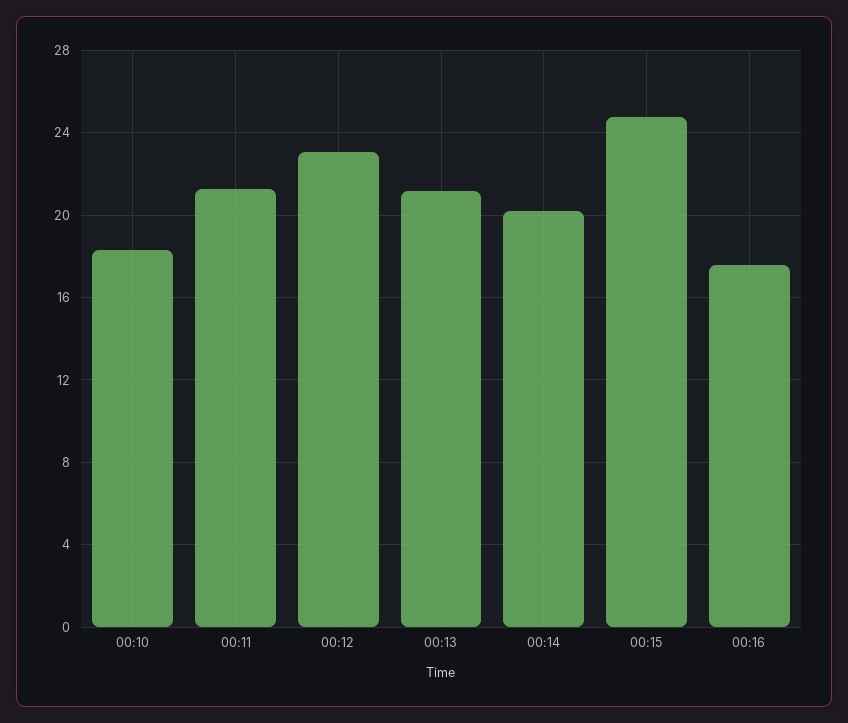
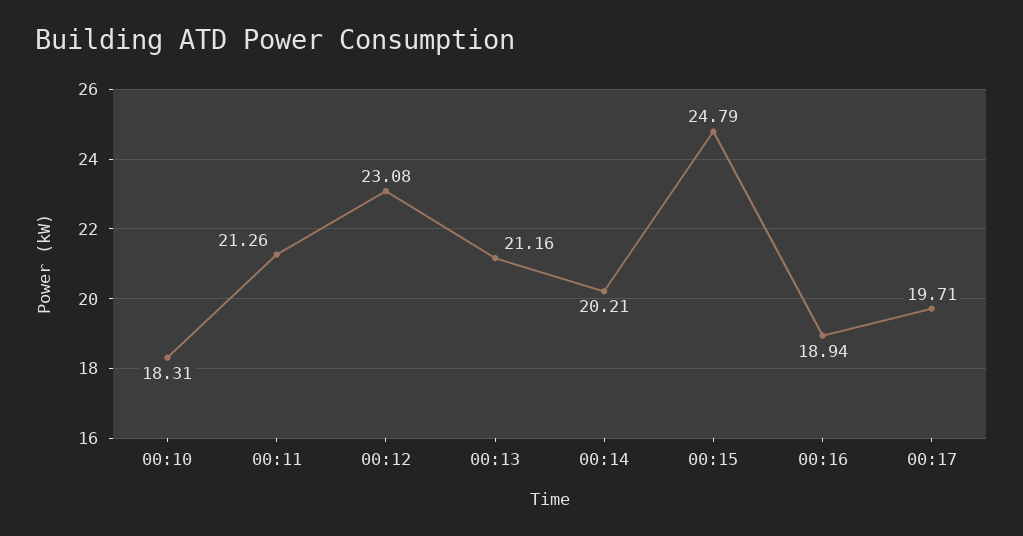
00:16: 17.5 -> 18.94
00:17: none -> 19.71

